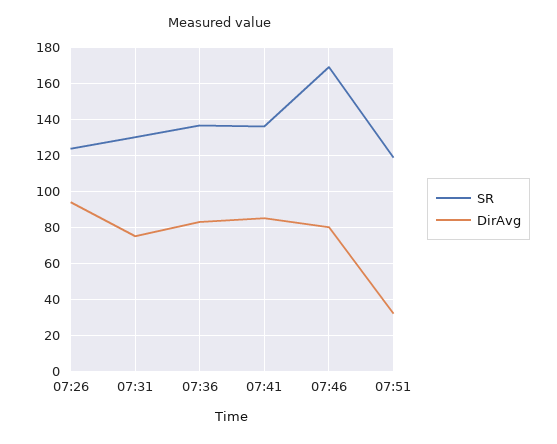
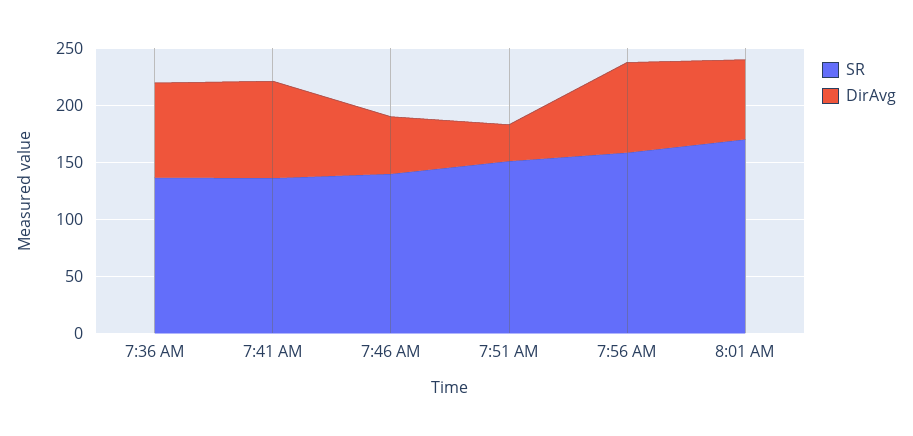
SR, 07:26: 125 -> none
DirAvg, 07:26: 95 -> none
SR, 07:31: 130 -> none
DirAvg, 07:31: 75 -> none
SR, 07:46: 170 -> 140
DirAvg, 07:46: 80 -> 50
SR, 07:51: 120 -> 150
SR, 7:56 AM: none -> 160
DirAvg, 7:56 AM: none -> 80
SR, 8:01 AM: none -> 170
DirAvg, 8:01 AM: none -> 70

